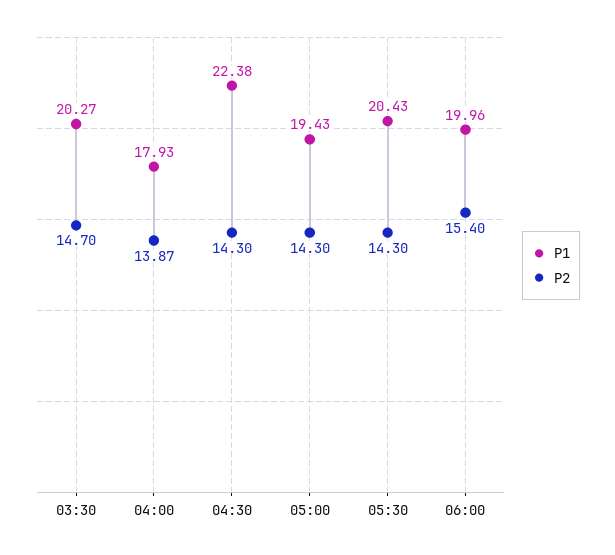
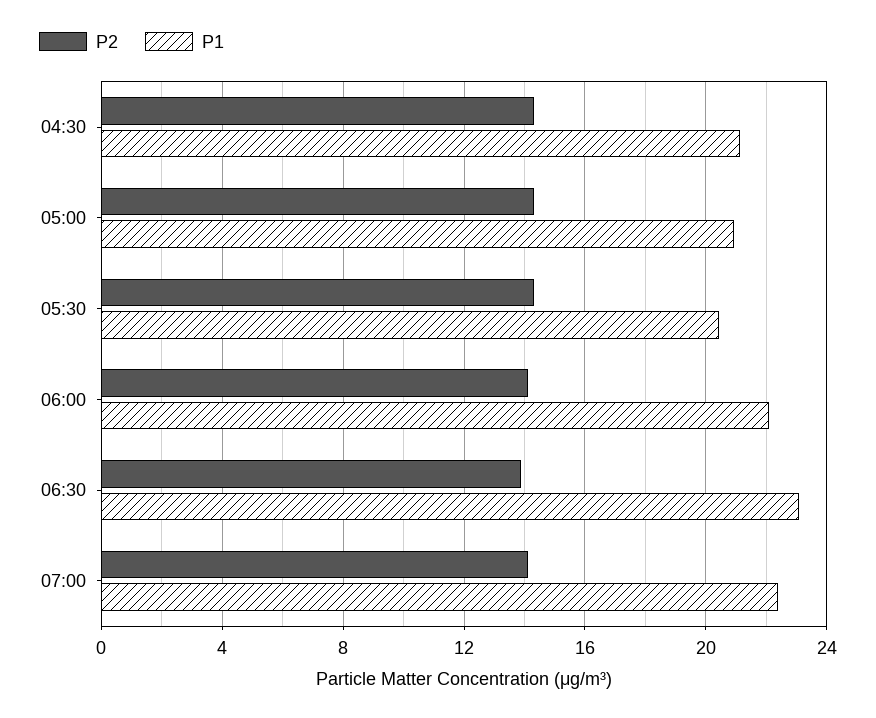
P1, 03:30: 20.27 -> none
P2, 03:30: 14.7 -> none
P1, 04:00: 17.93 -> none
P2, 04:00: 13.87 -> none
P1, 04:30: 22.38 -> 21
P1, 05:00: 19.43 -> 21
P1, 06:00: 19.96 -> 22
P2, 06:00: 15.4 -> 14
P2, 06:30: none -> 14
P1, 06:30: none -> 23
P2, 07:00: none -> 14
P1, 07:00: none -> 22.5

